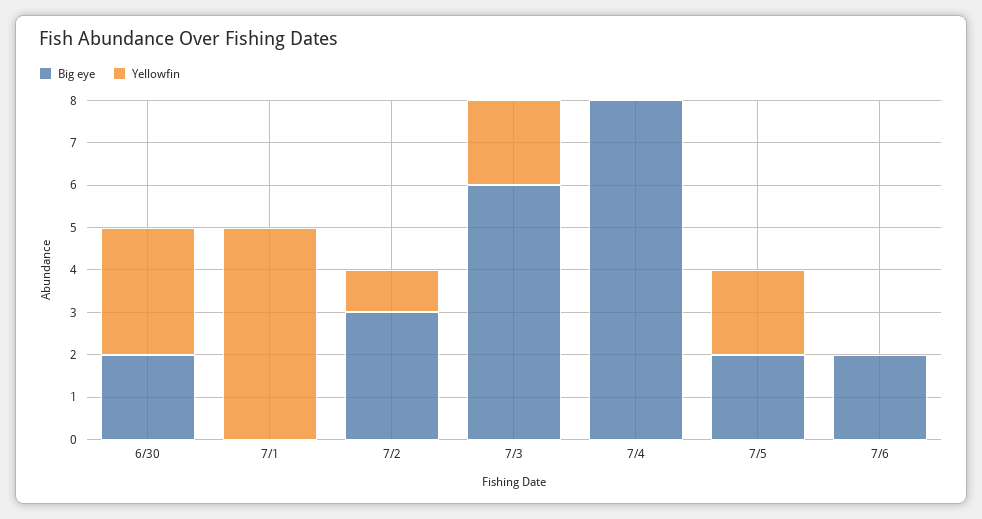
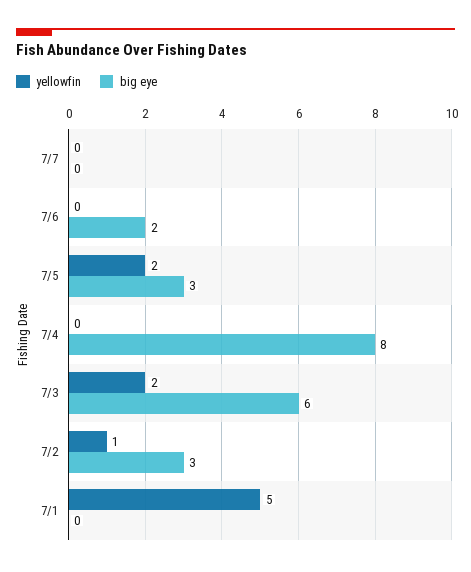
Big eye, 6/30: 2 -> none
Yellowfin, 6/30: 3 -> none
Big eye, 7/5: 2 -> 3
Yellowfin, 7/7: none -> 0
Big eye, 7/7: none -> 0

